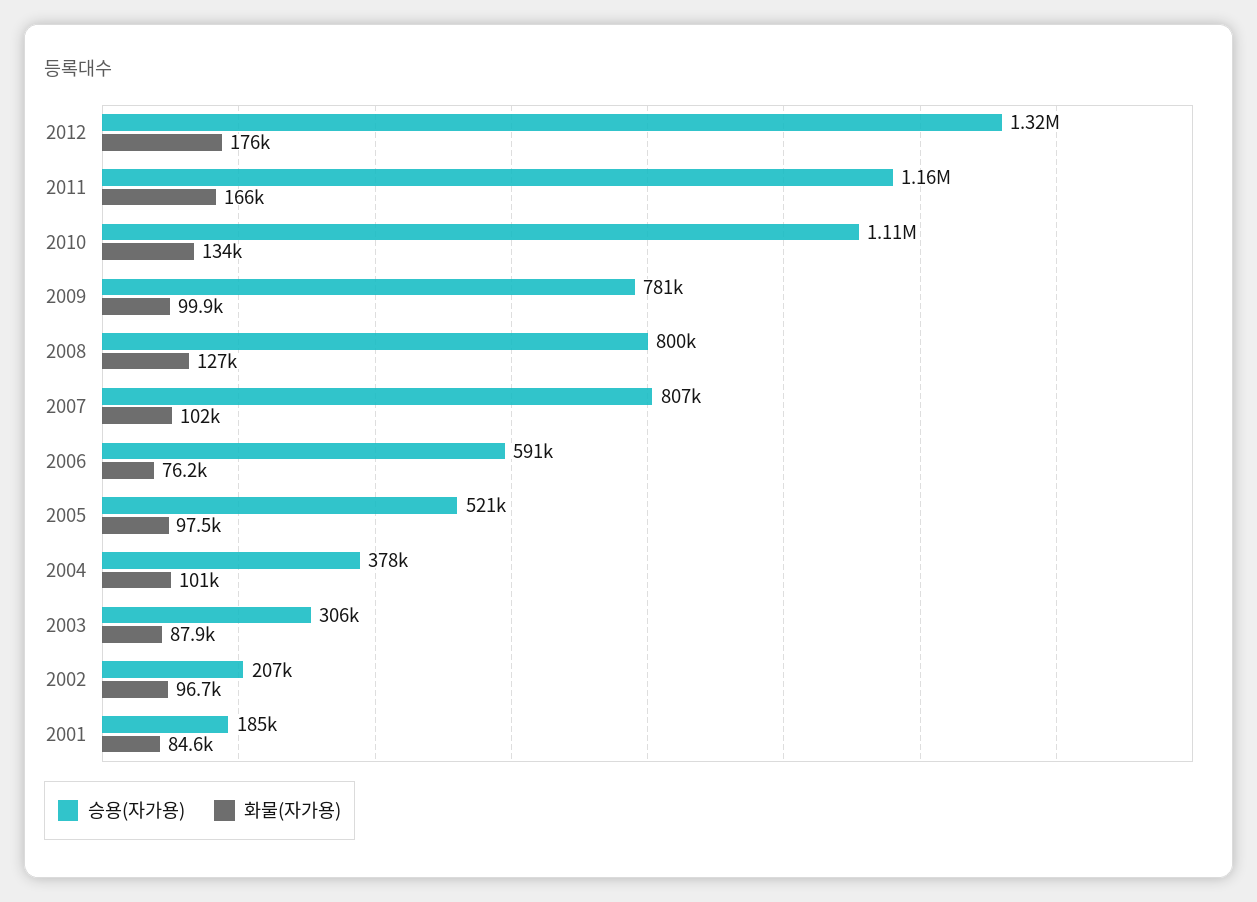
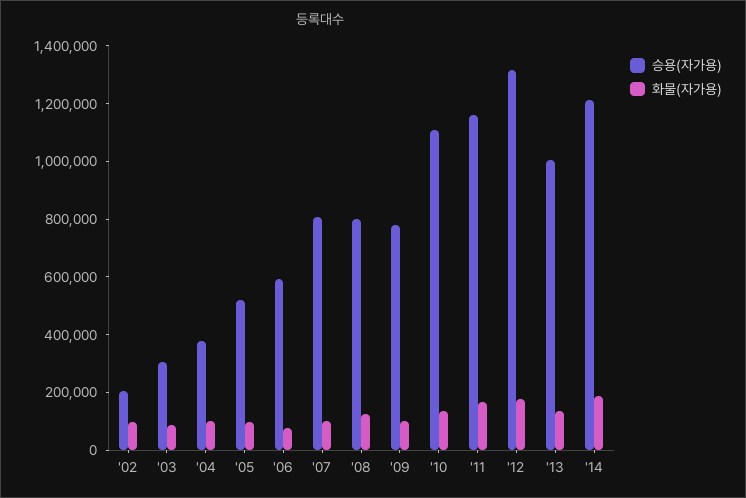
승용(자가용), 2001: 185000 -> none
화물(자가용), 2001: 84600 -> none
승용(자가용), '13: none -> 1000000
화물(자가용), '13: none -> 150000
승용(자가용), '14: none -> 1200000
화물(자가용), '14: none -> 200000

